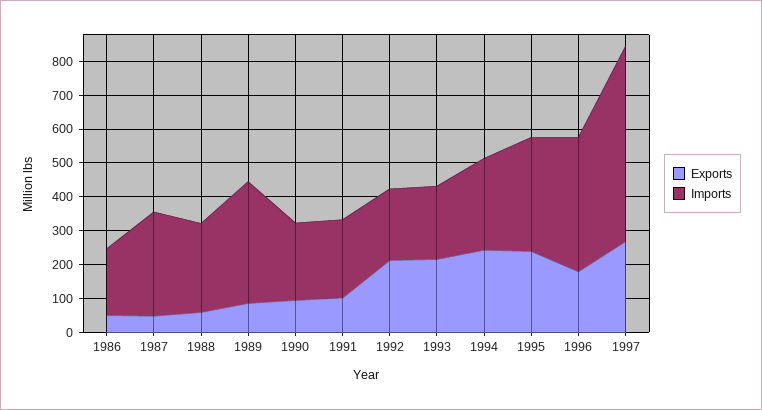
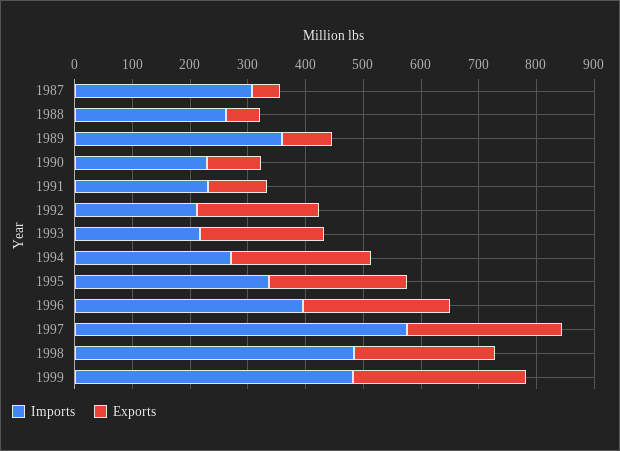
Exports, 1986: 50 -> none
Imports, 1986: 200 -> none
Exports, 1996: 175 -> 260
Imports, 1998: none -> 480
Exports, 1998: none -> 240
Imports, 1999: none -> 480
Exports, 1999: none -> 300

